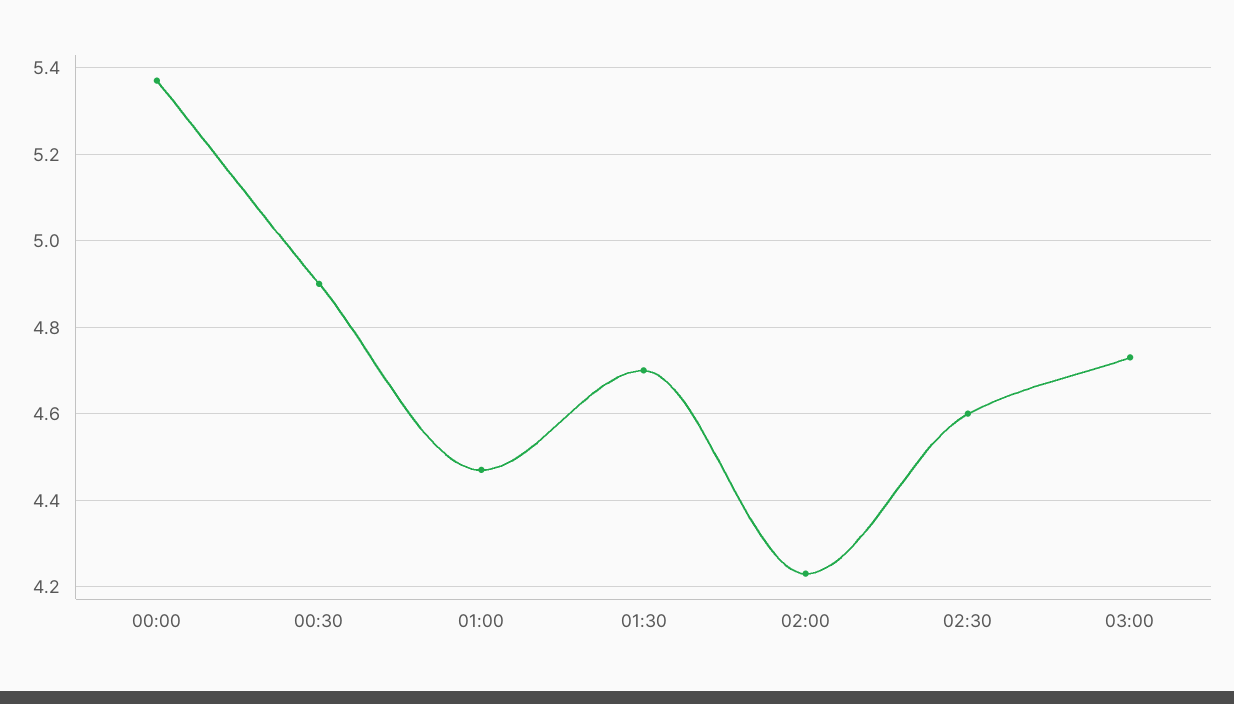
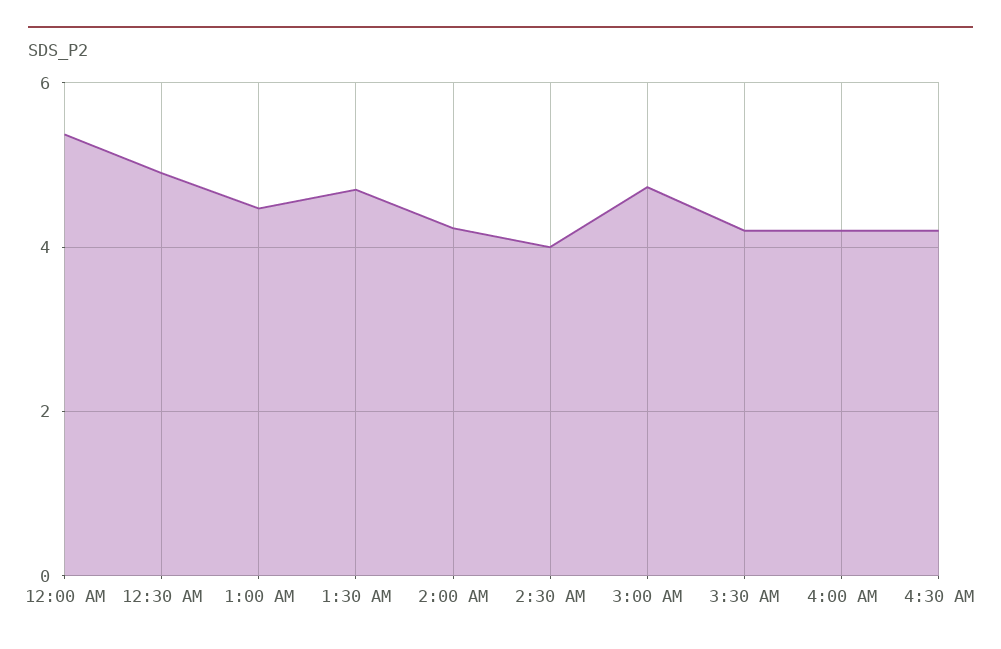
02:30: 4.6 -> 4
3:30 AM: none -> 4.2
4:00 AM: none -> 4.2
4:30 AM: none -> 4.2

